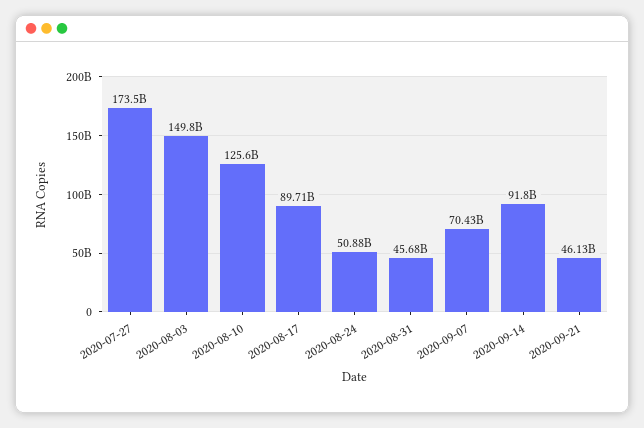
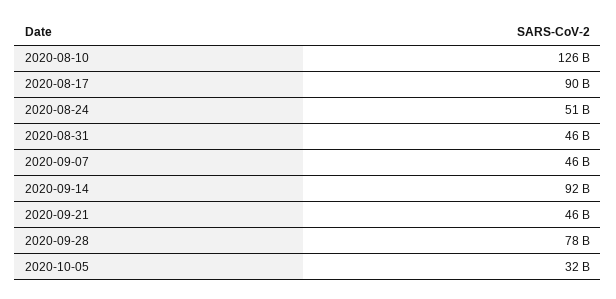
2020-07-27: 173500000000 -> none
2020-08-03: 149800000000 -> none
2020-09-07: 70430000000 -> 46000000000
2020-09-28: none -> 78000000000
2020-10-05: none -> 32000000000

